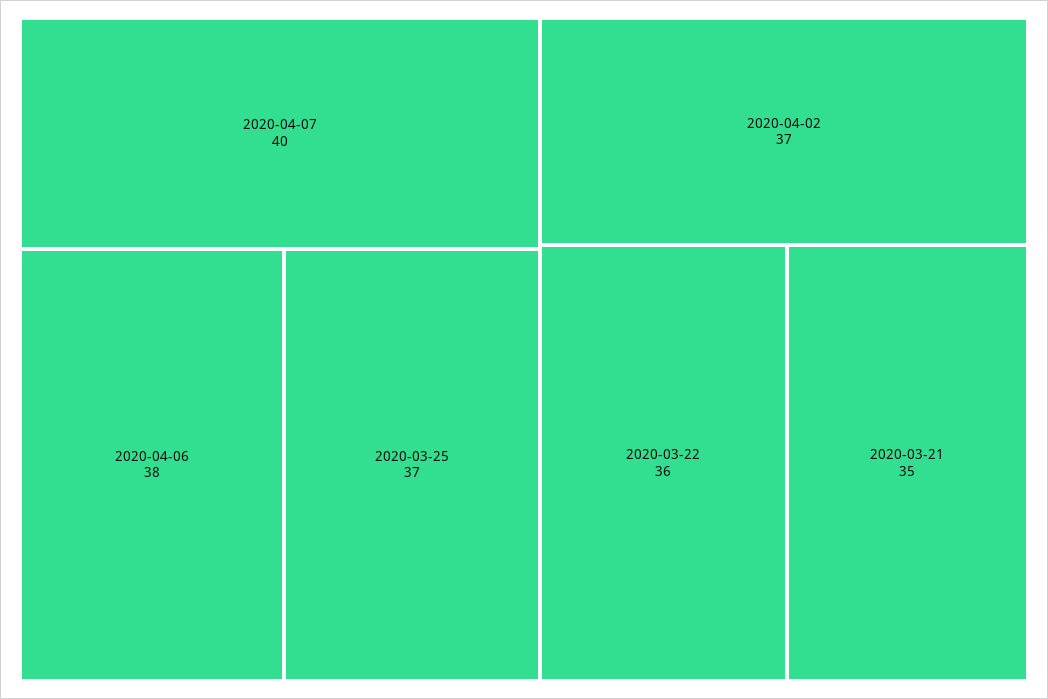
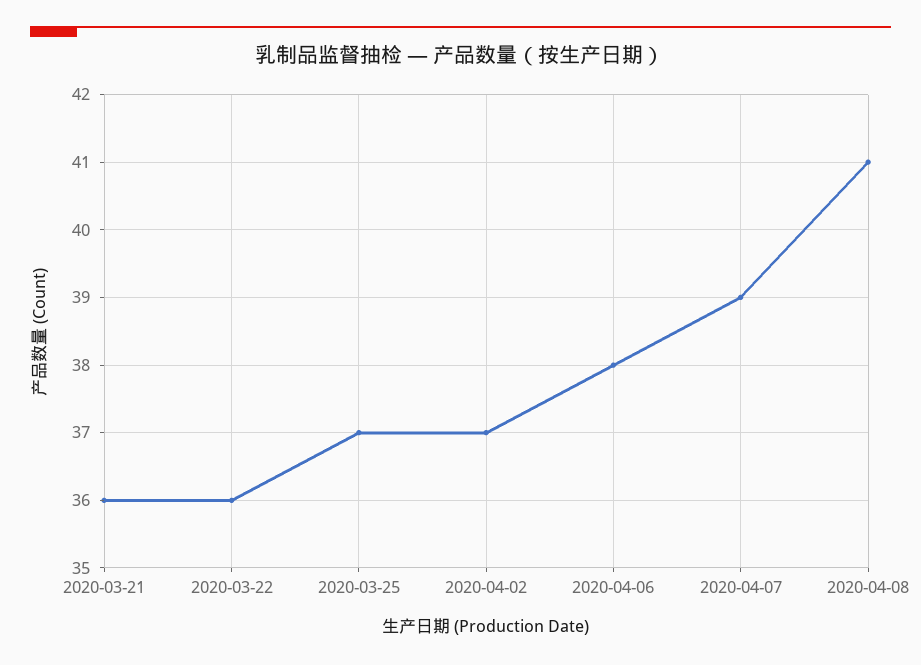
2020-04-07: 40 -> 39
2020-03-21: 35 -> 36
2020-04-08: none -> 41

